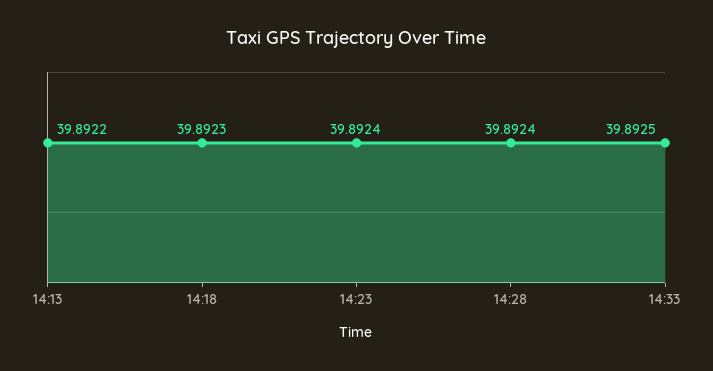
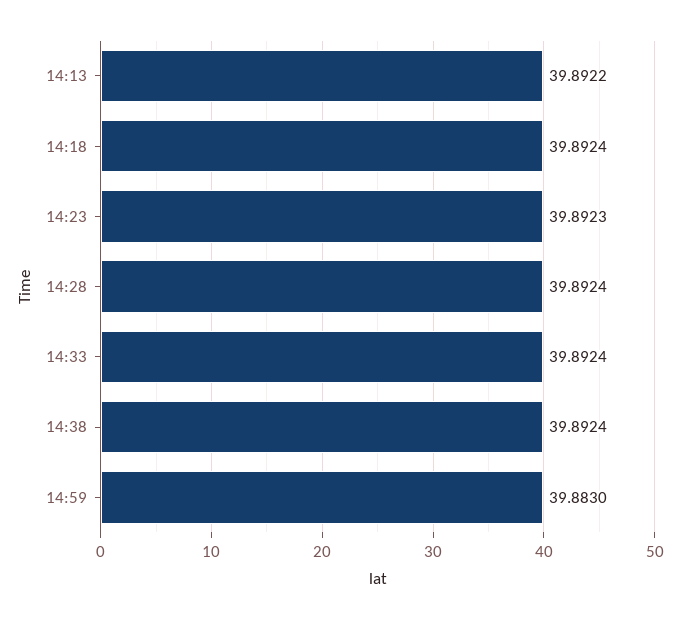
14:18: 39.8923 -> 39.8924
14:23: 39.8924 -> 39.8923
14:33: 39.8925 -> 39.8924
14:38: none -> 39.8924
14:59: none -> 39.883

